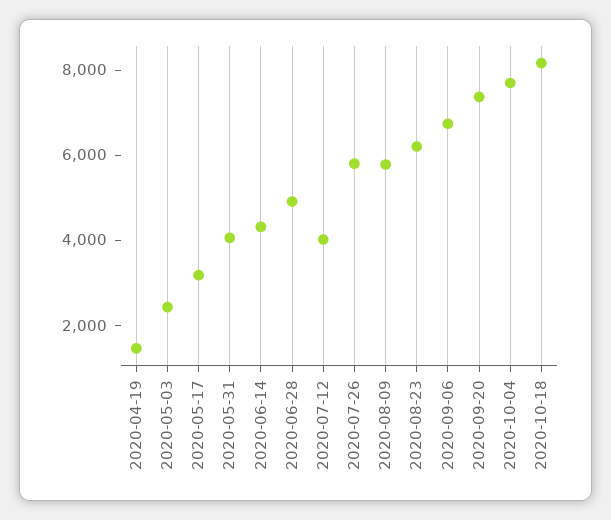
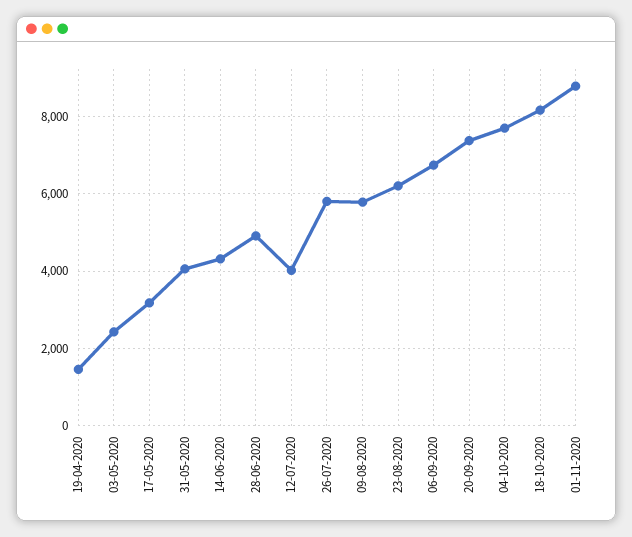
01-11-2020: none -> 8800

